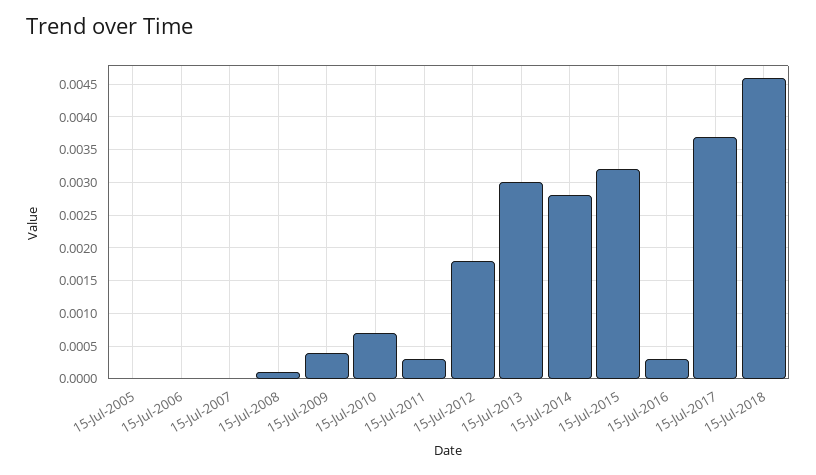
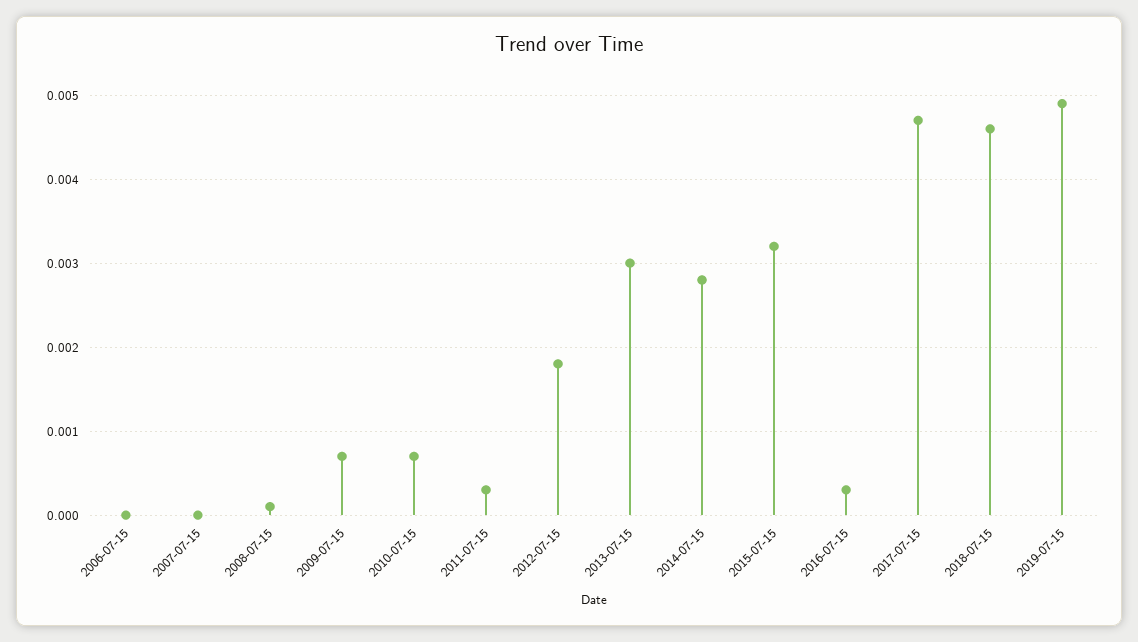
15-Jul-2005: 0 -> none
15-Jul-2009: 0.0004 -> 0.0007
15-Jul-2017: 0.0037 -> 0.0047
2019-07-15: none -> 0.0049

